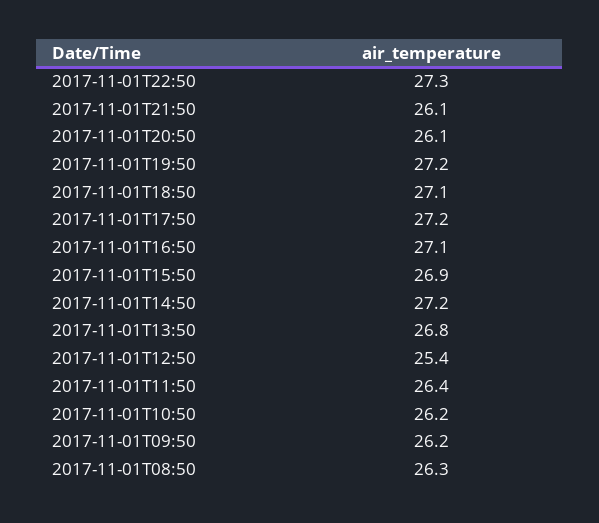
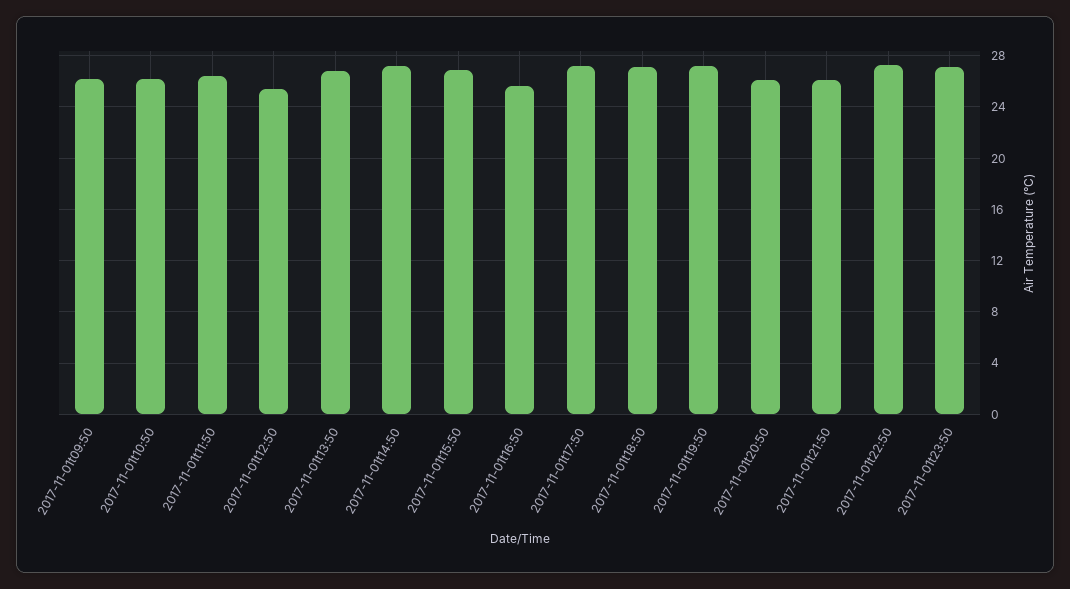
2017-11-01T16:50: 27.1 -> 25.5
2017-11-01T08:50: 26.3 -> none
2017-11-01t23:50: none -> 27

